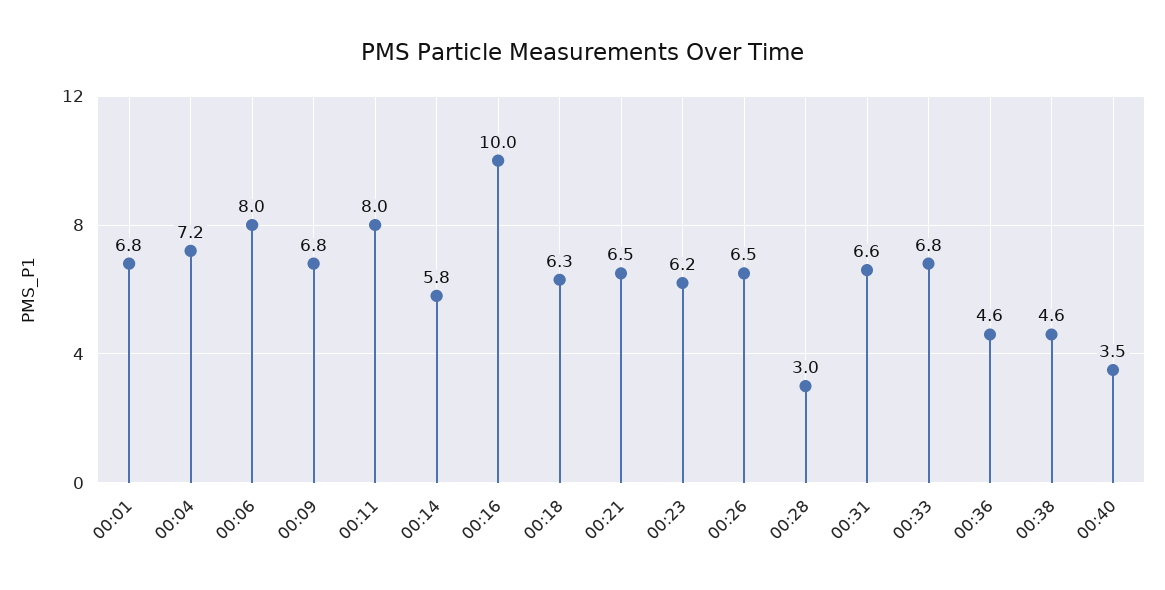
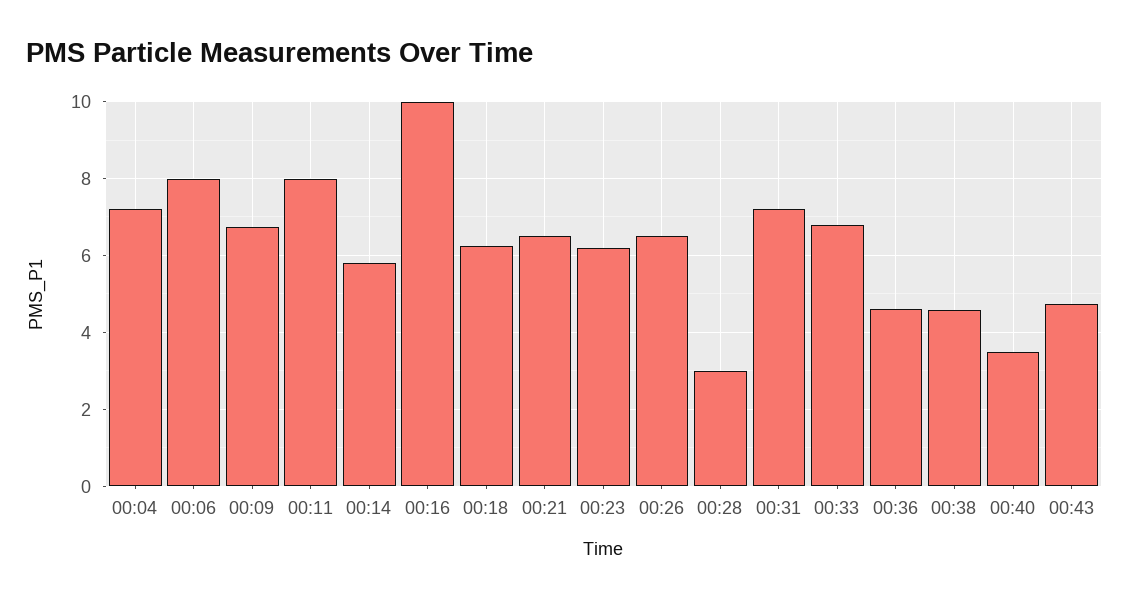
00:01: 6.8 -> none
00:31: 6.6 -> 7.2
00:43: none -> 4.8

